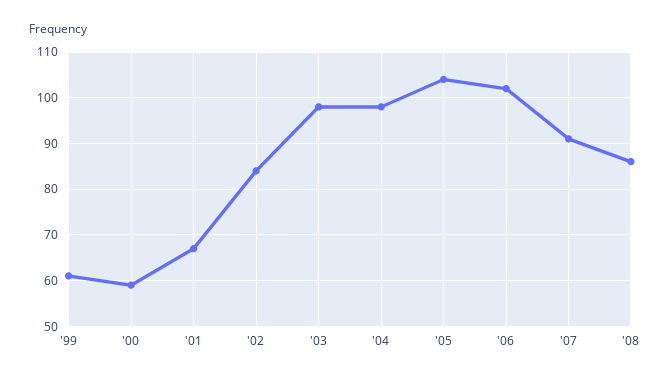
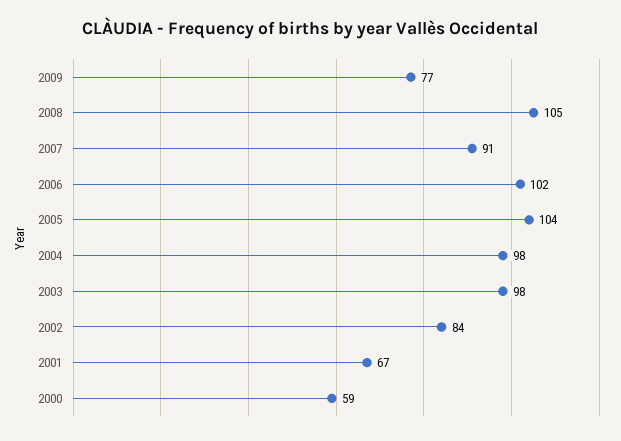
'99: 60 -> none
'08: 85 -> 105
2009: none -> 77

